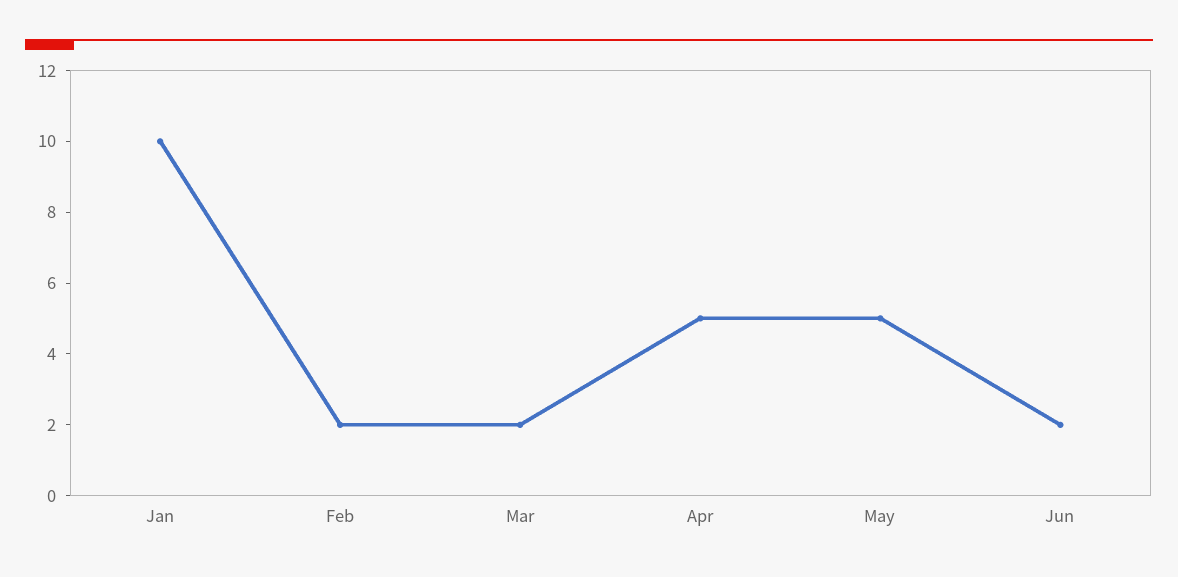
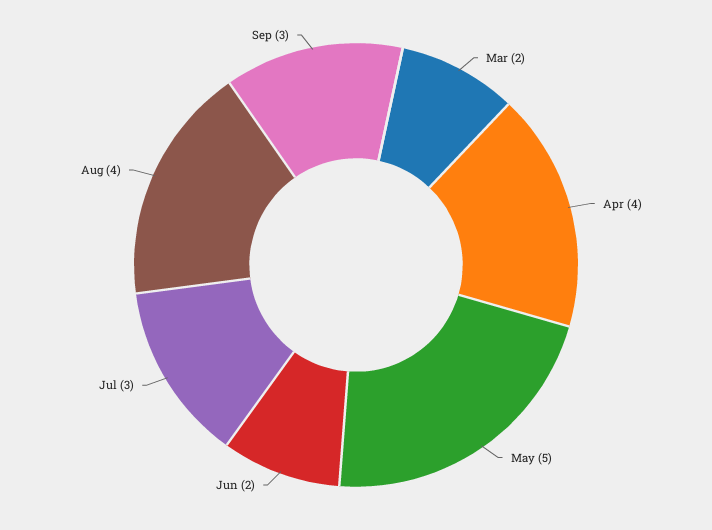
Jan: 10 -> none
Feb: 2 -> none
Apr: 5 -> 4
Jul: none -> 3
Aug: none -> 4
Sep: none -> 3

